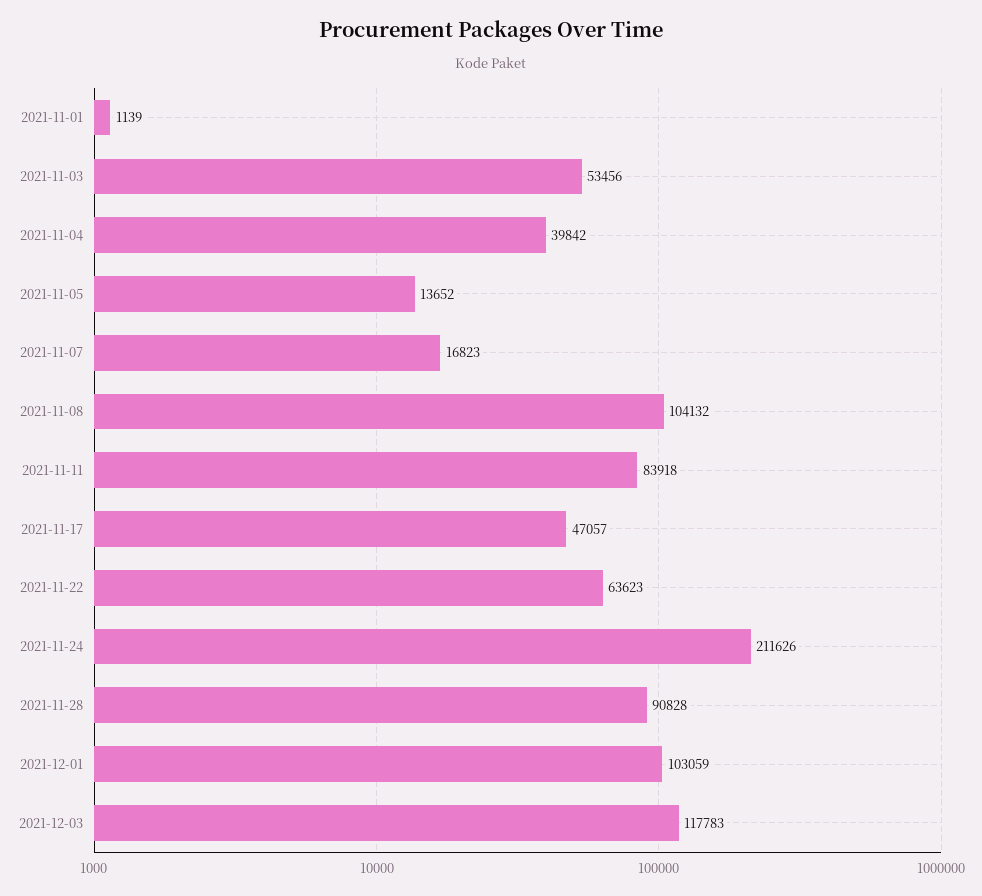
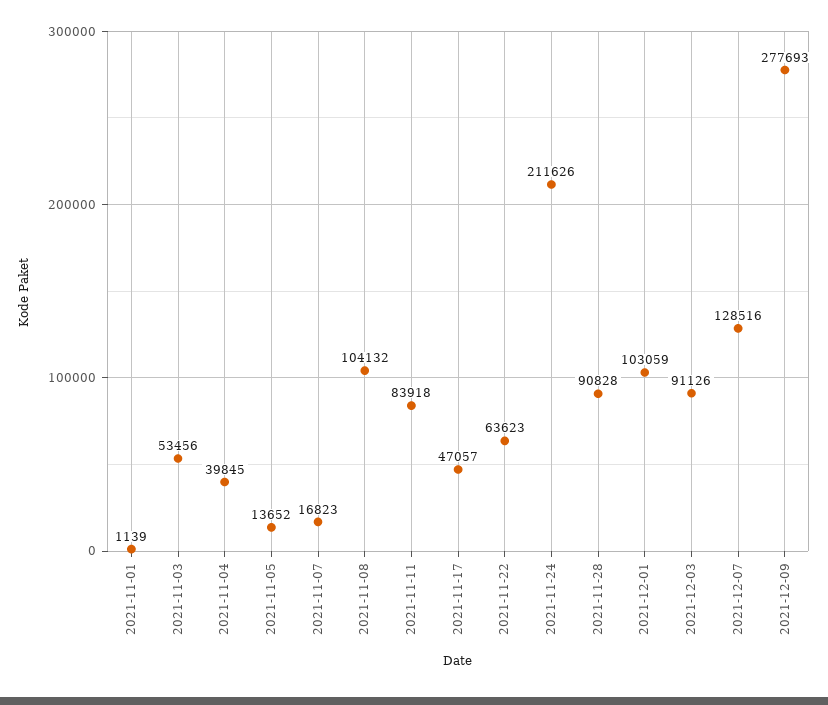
2021-11-04: 39842 -> 39845
2021-12-03: 117783 -> 91126
2021-12-07: none -> 128516
2021-12-09: none -> 277693

